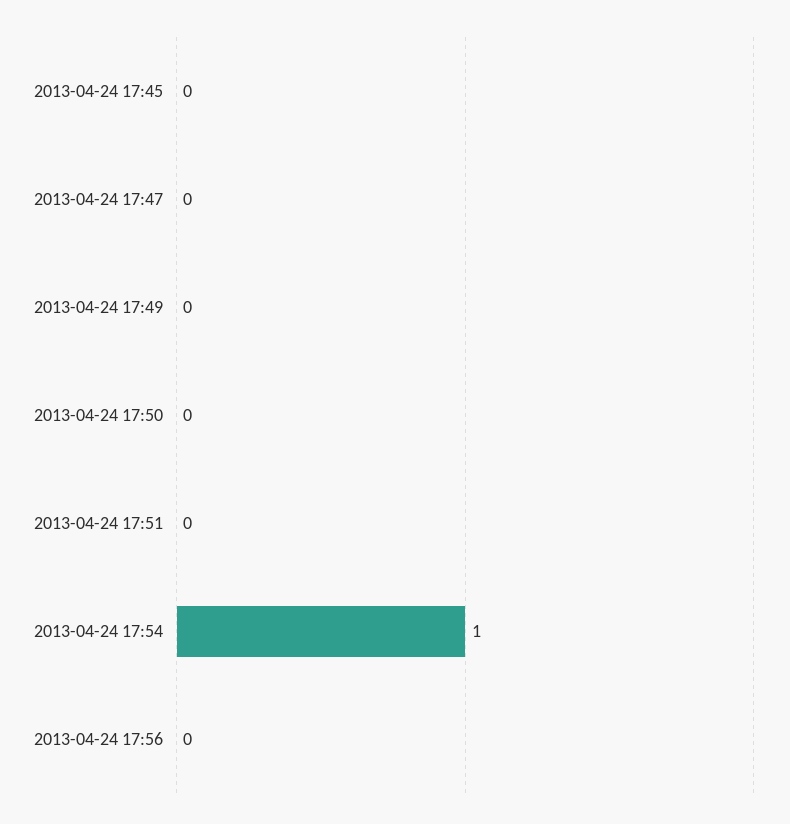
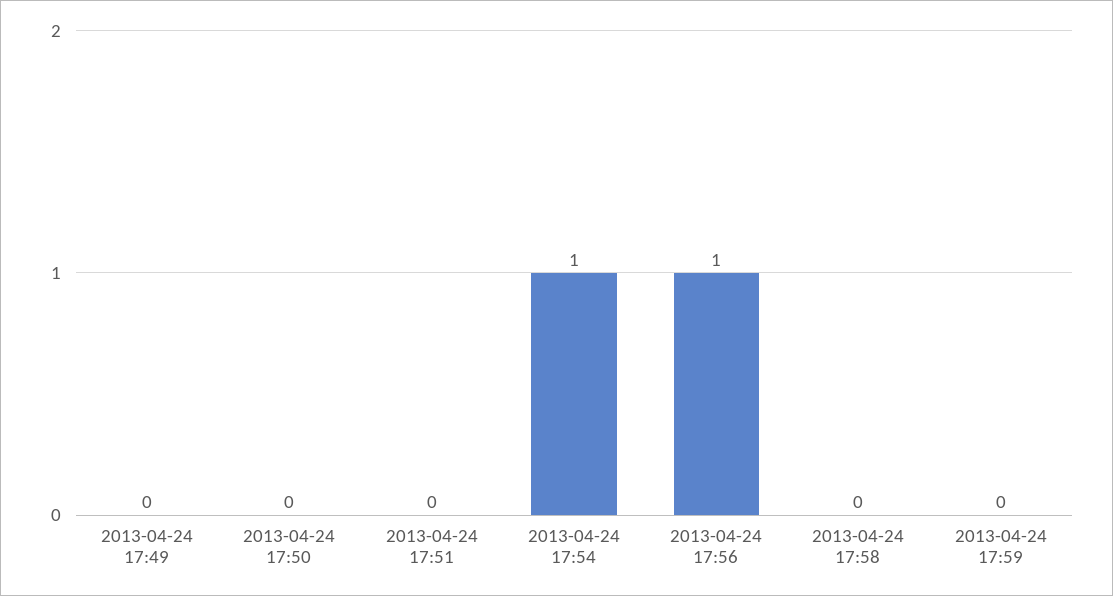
2013-04-24 17:45: 0 -> none
2013-04-24 17:47: 0 -> none
2013-04-24 17:56: 0 -> 1
2013-04-24 17:58: none -> 0
2013-04-24 17:59: none -> 0

